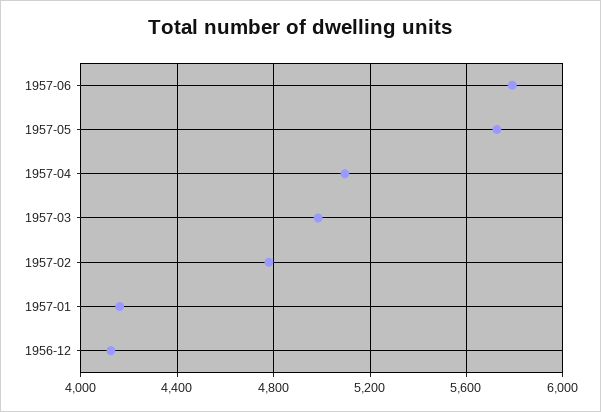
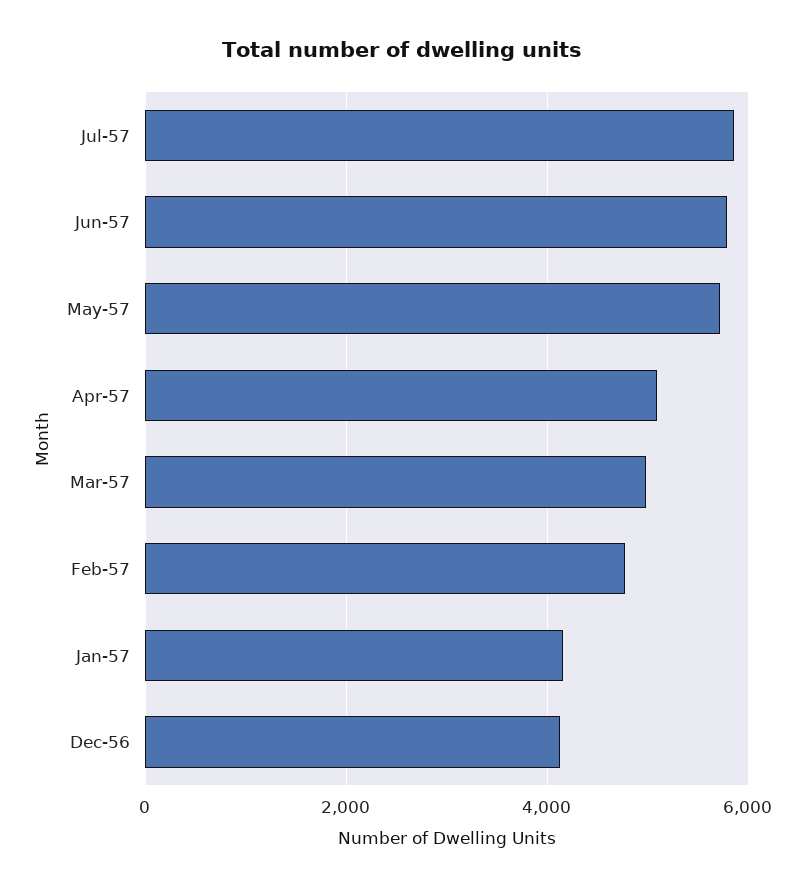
Jul-57: none -> 5800

